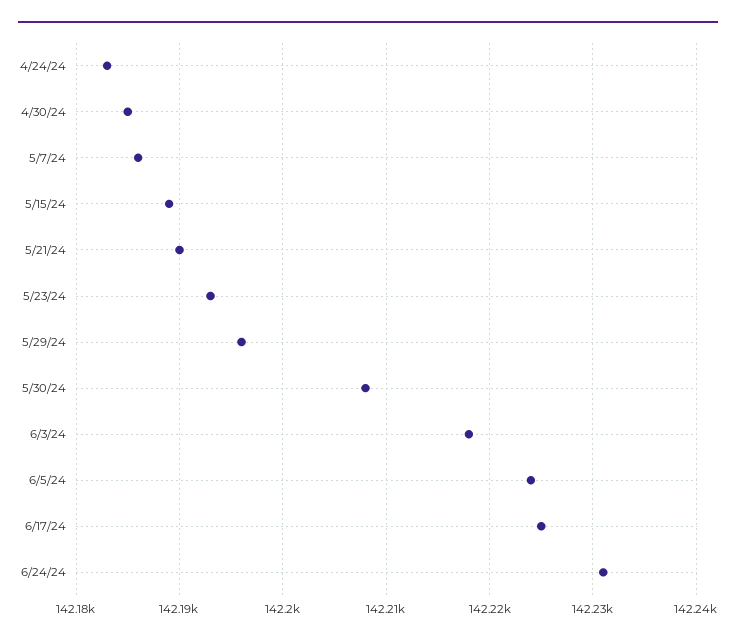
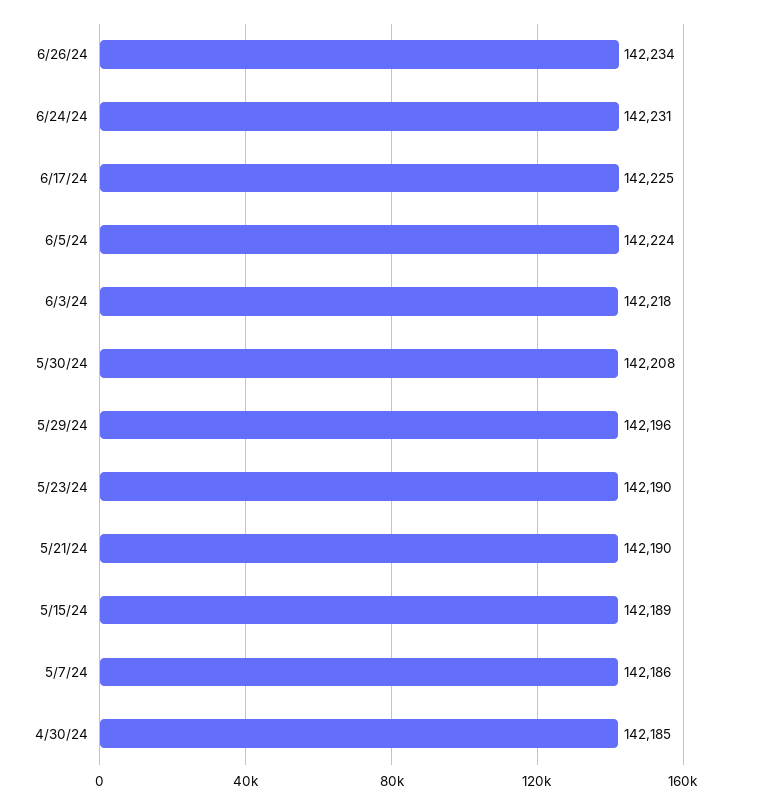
4/24/24: 142183 -> none
5/23/24: 142193 -> 142190
6/26/24: none -> 142234

